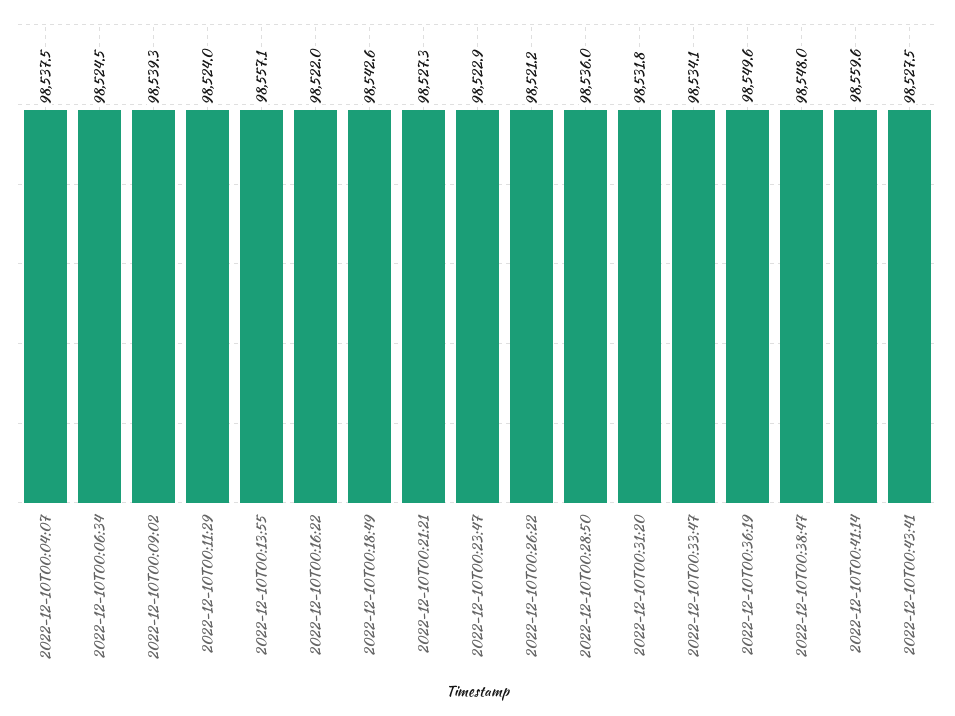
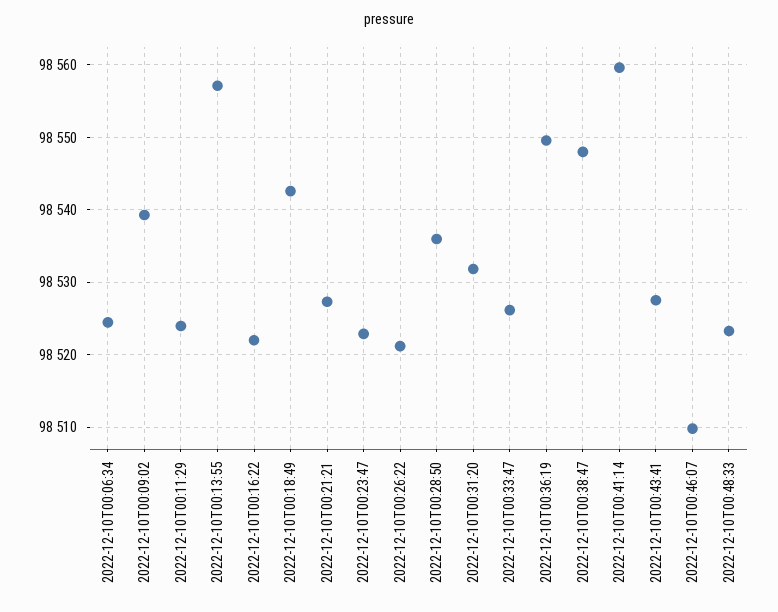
2022-12-10T00:04:07: 98537.5 -> none
2022-12-10T00:33:47: 98534.1 -> 98526
2022-12-10T00:46:07: none -> 98510
2022-12-10T00:48:33: none -> 98523

